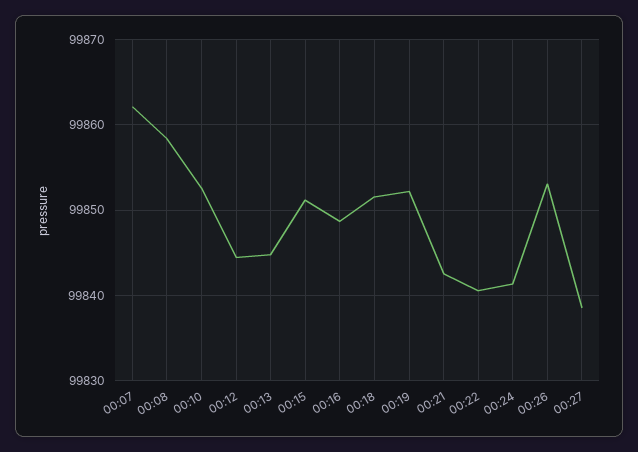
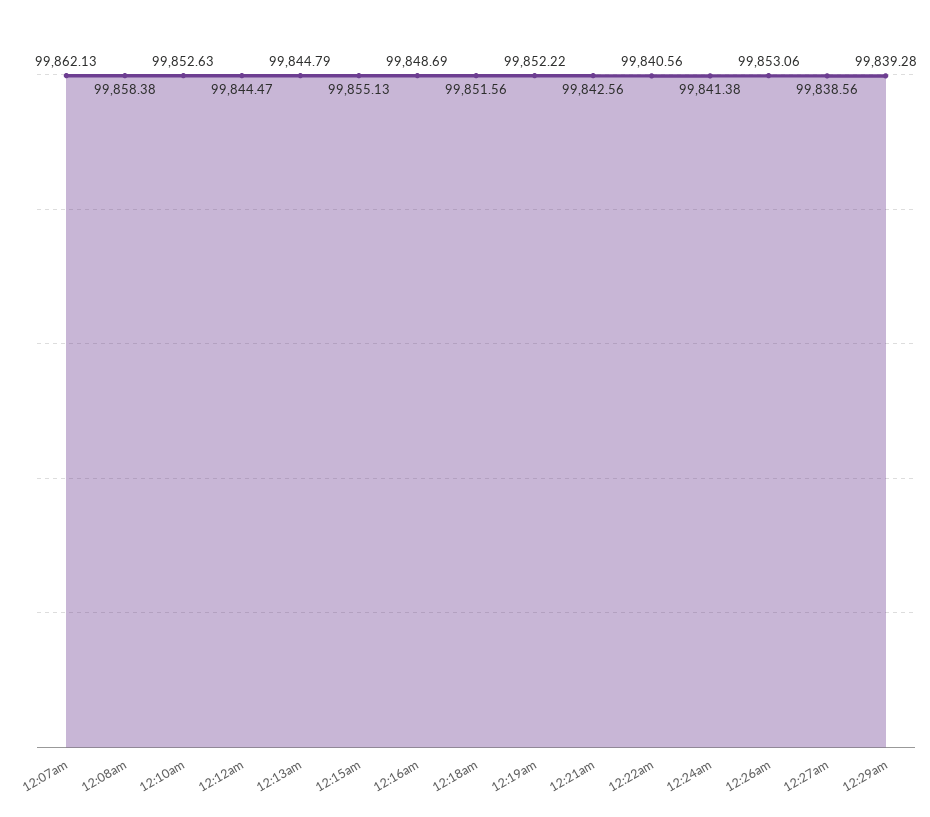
00:15: 99851 -> 99855.13
12:29am: none -> 99839.28

